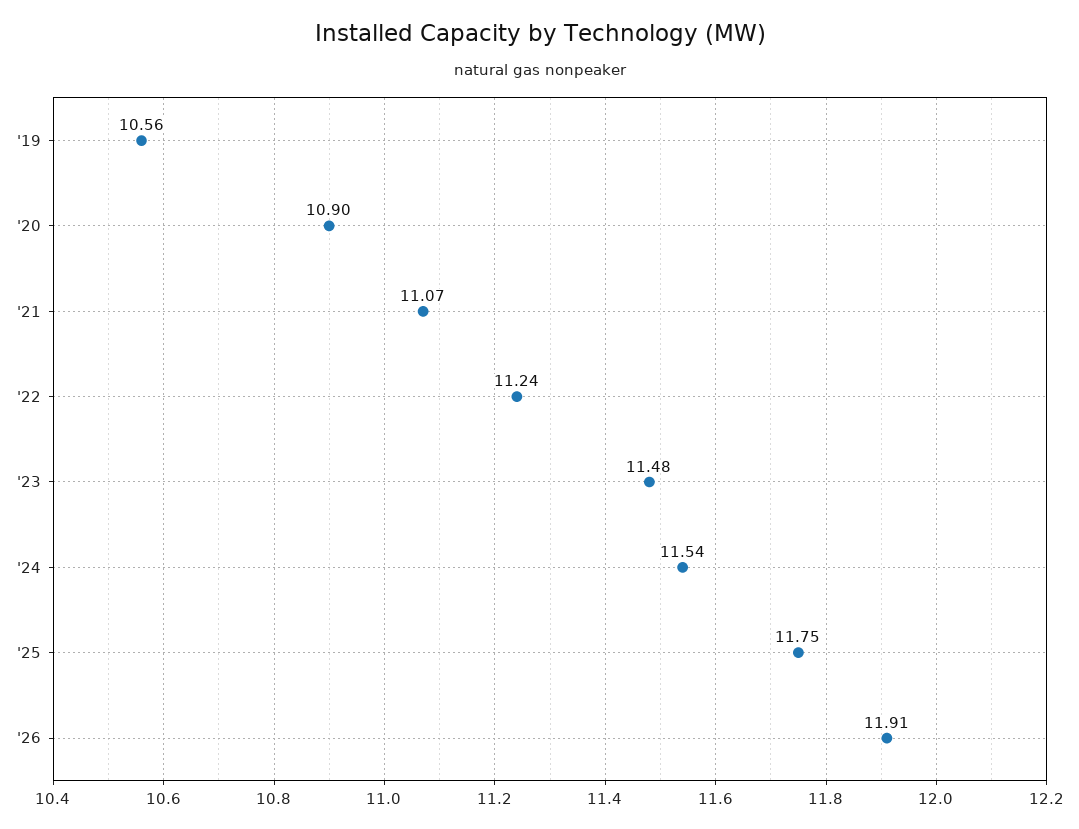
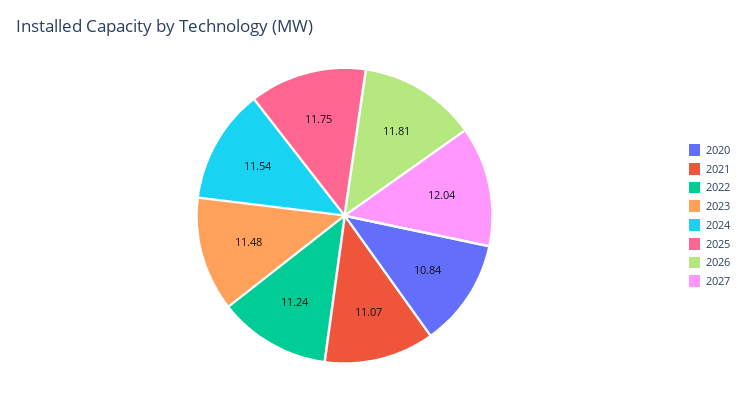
'19: 10.56 -> none
'20: 10.9 -> 10.84
'26: 11.91 -> 11.81
2027: none -> 12.04

